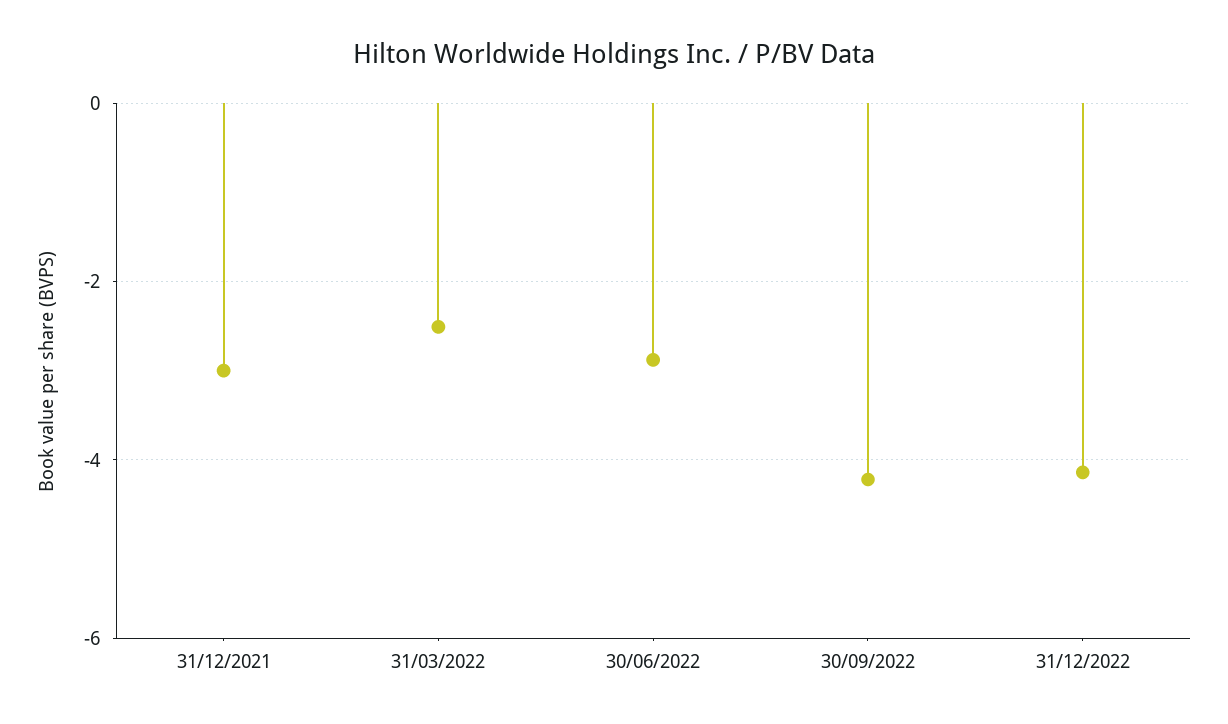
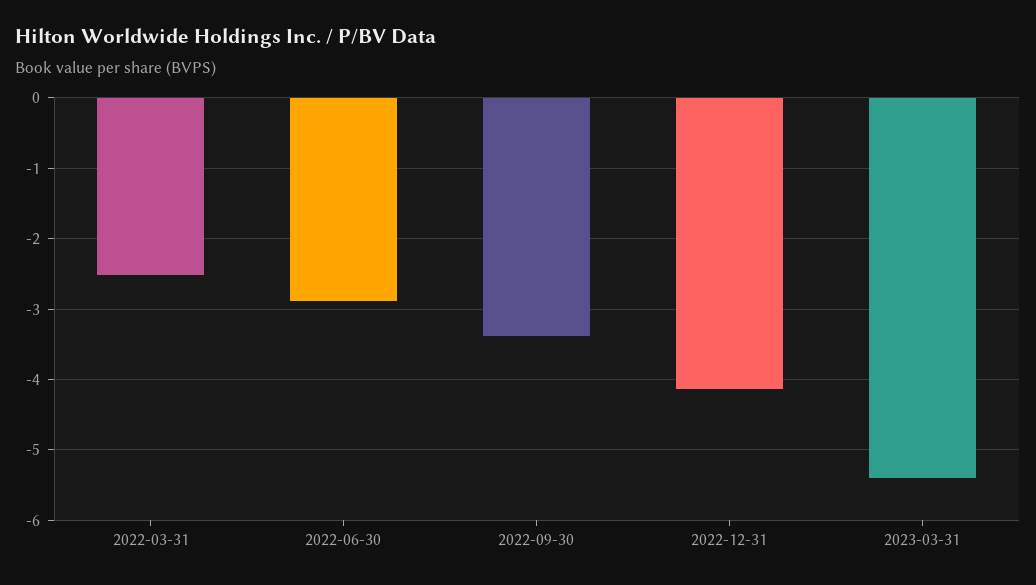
31/12/2021: -3 -> none
30/09/2022: -4.2 -> -3.4
2023-03-31: none -> -5.4

